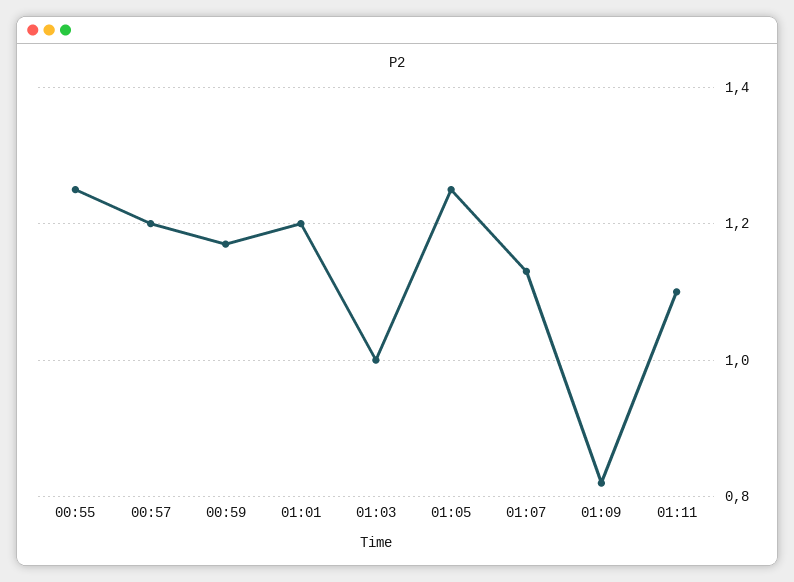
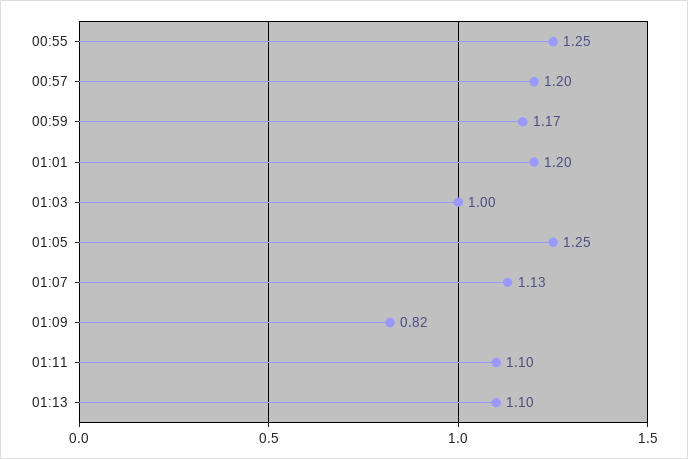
01:13: none -> 1.1

